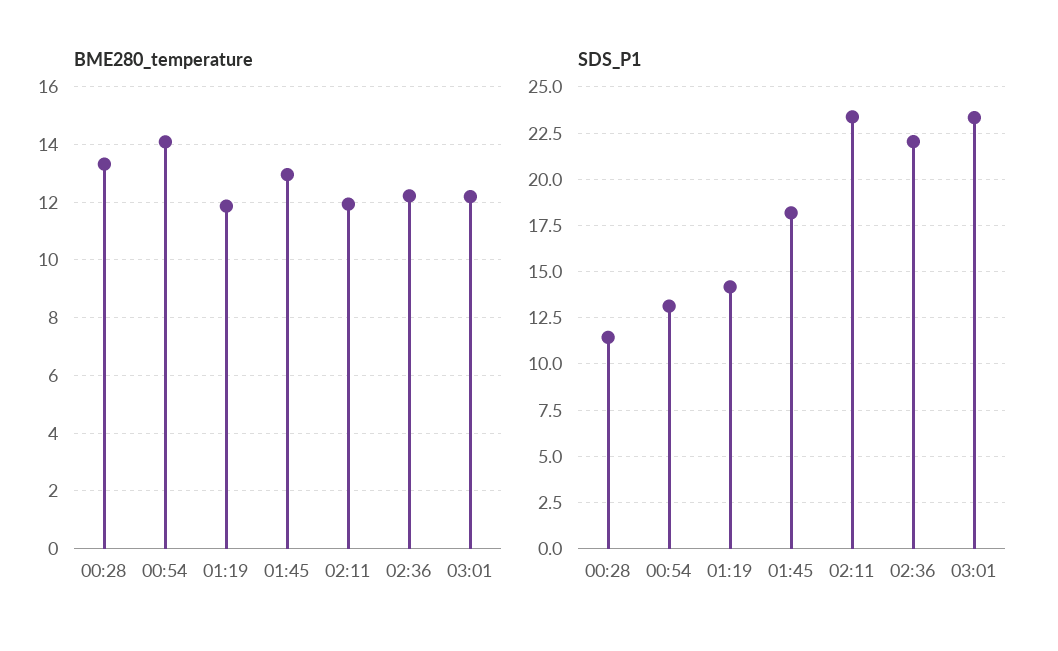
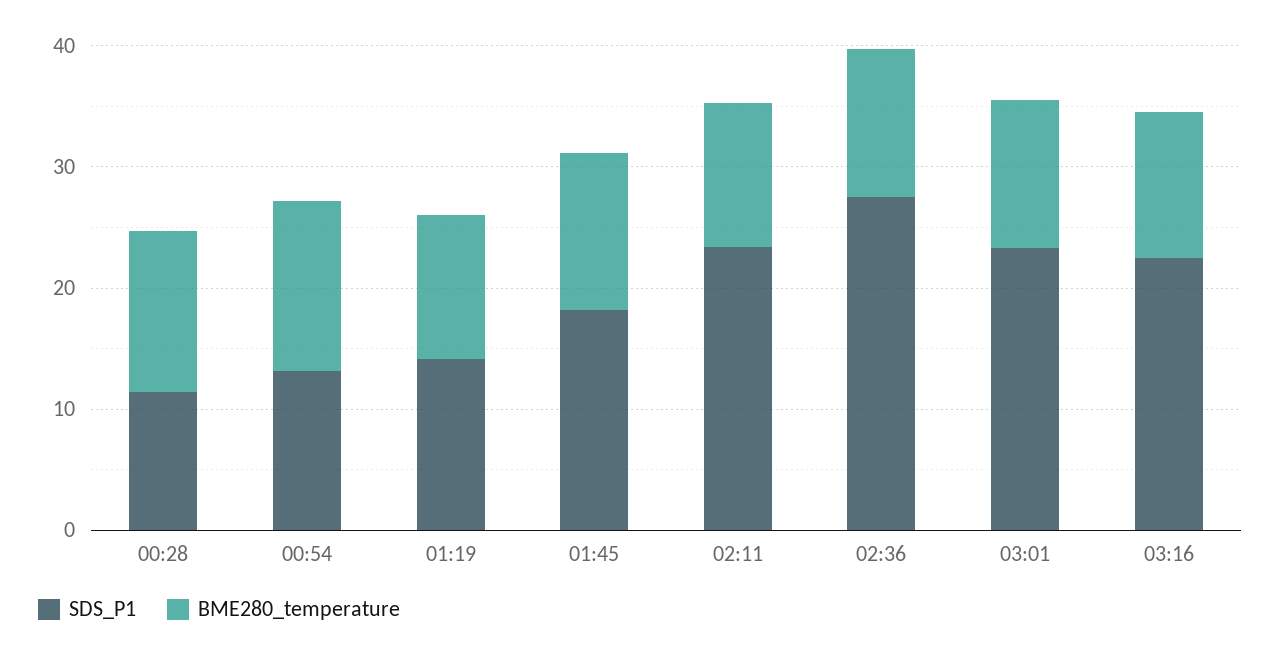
SDS_P1, 02:36: 22 -> 28
SDS_P1, 03:16: none -> 22
BME280_temperature, 03:16: none -> 12

